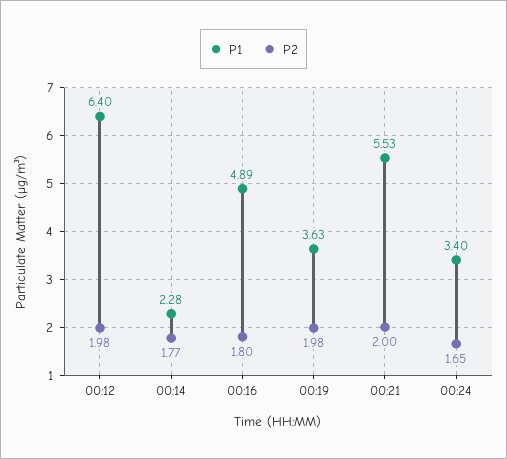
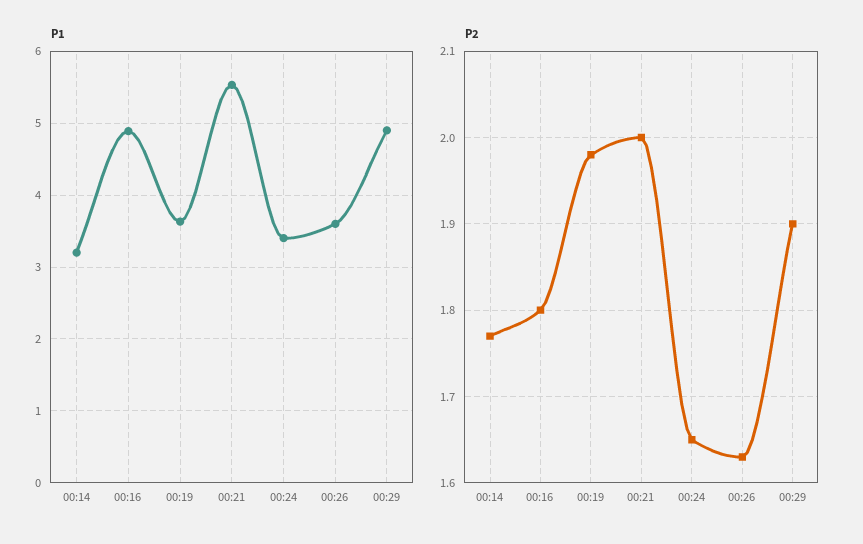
P1, 00:12: 6.4 -> none
P2, 00:12: 1.98 -> none
P1, 00:14: 2.28 -> 3.2
P1, 00:26: none -> 3.6
P1, 00:29: none -> 4.9
P2, 00:26: none -> 1.63
P2, 00:29: none -> 1.9

